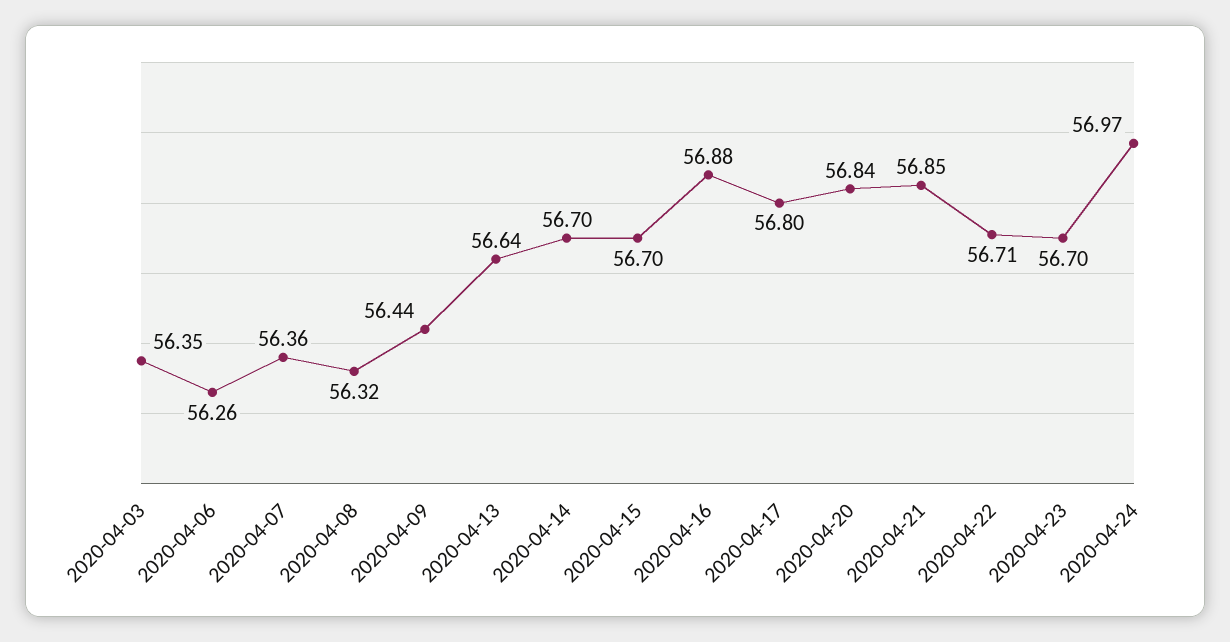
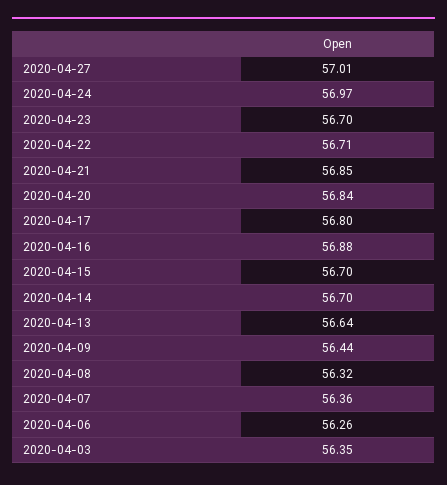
2020-04-27: none -> 57.01

